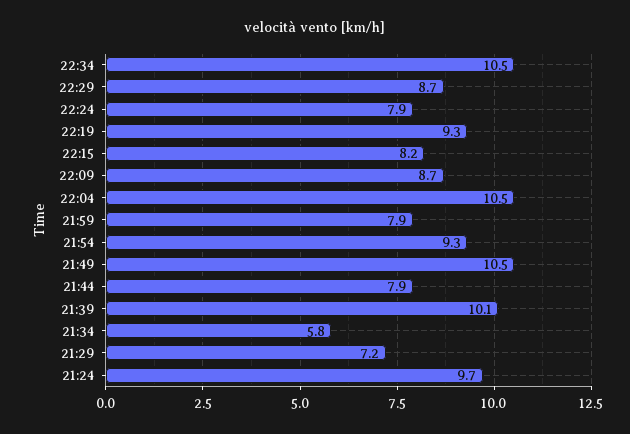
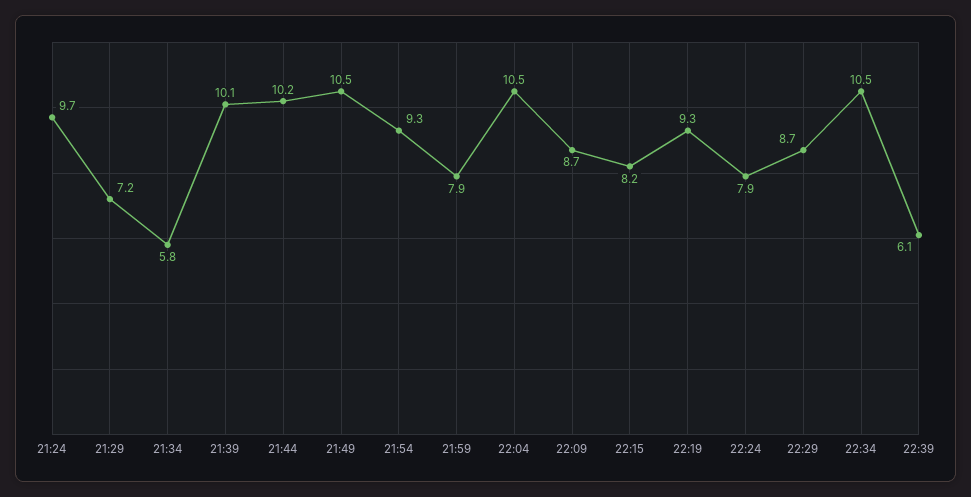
21:44: 7.9 -> 10.2
22:39: none -> 6.1

